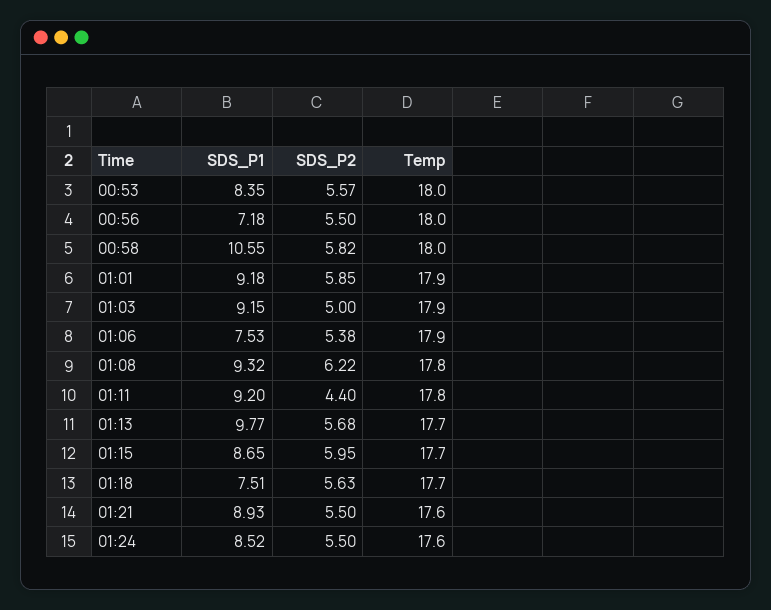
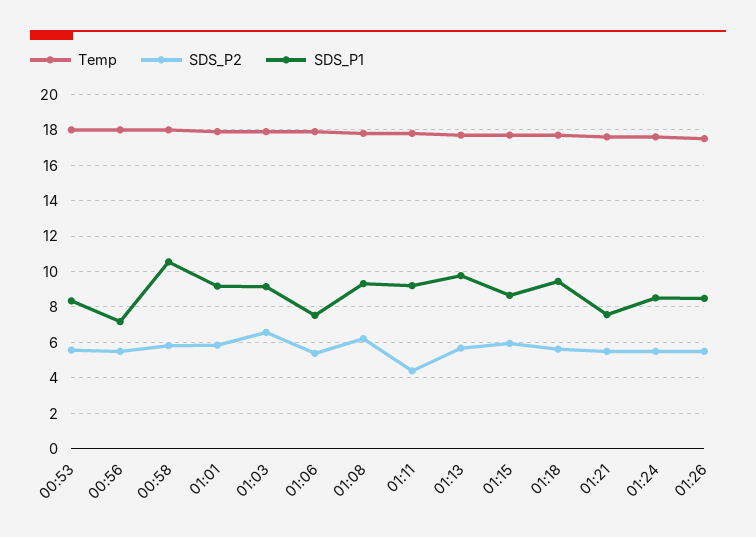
SDS_P2, 01:03: 5 -> 6.5
SDS_P1, 01:18: 7.51 -> 9.5
SDS_P1, 01:21: 8.93 -> 7.5
Temp, 01:26: none -> 17.5
SDS_P2, 01:26: none -> 5.5
SDS_P1, 01:26: none -> 8.5

